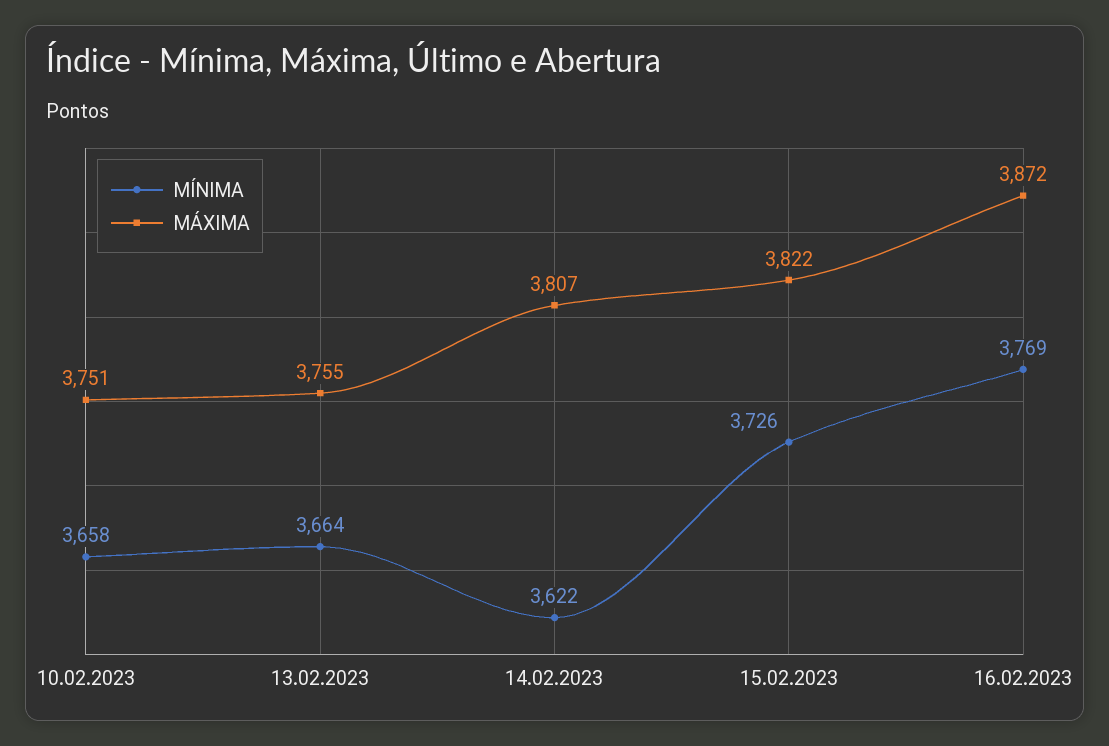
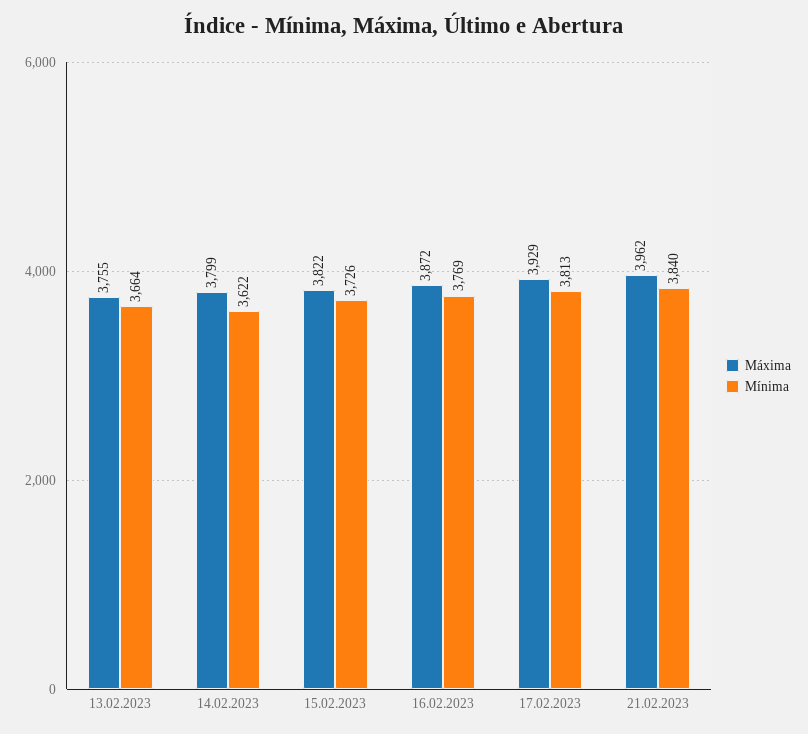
MÍNIMA, 10.02.2023: 3658 -> none
MÁXIMA, 10.02.2023: 3751 -> none
MÁXIMA, 14.02.2023: 3807 -> 3799
MÁXIMA, 17.02.2023: none -> 3929
MÍNIMA, 17.02.2023: none -> 3813
MÁXIMA, 21.02.2023: none -> 3962
MÍNIMA, 21.02.2023: none -> 3840

